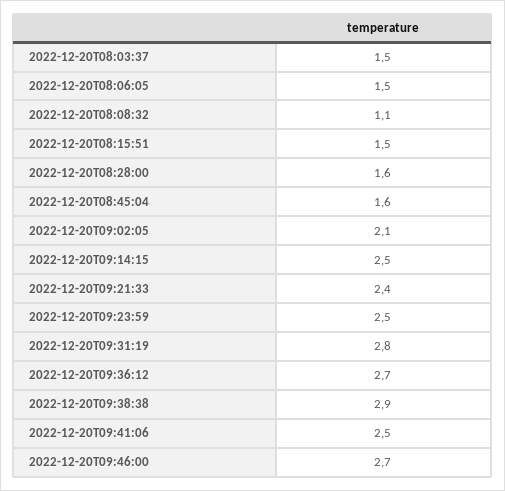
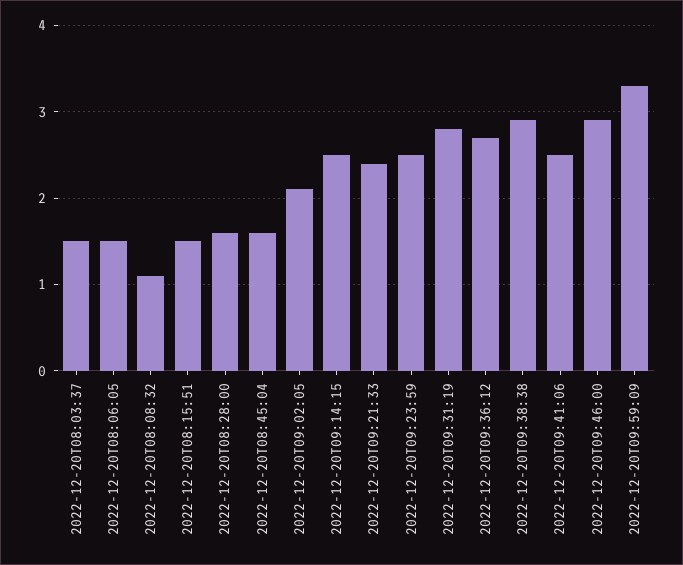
2022-12-20T09:46:00: 2.7 -> 2.9
2022-12-20T09:59:09: none -> 3.3

